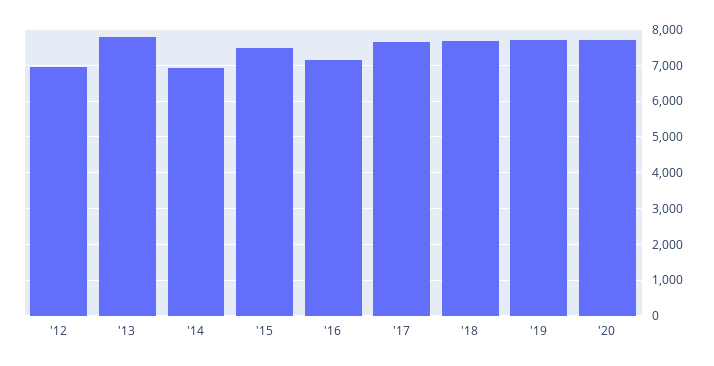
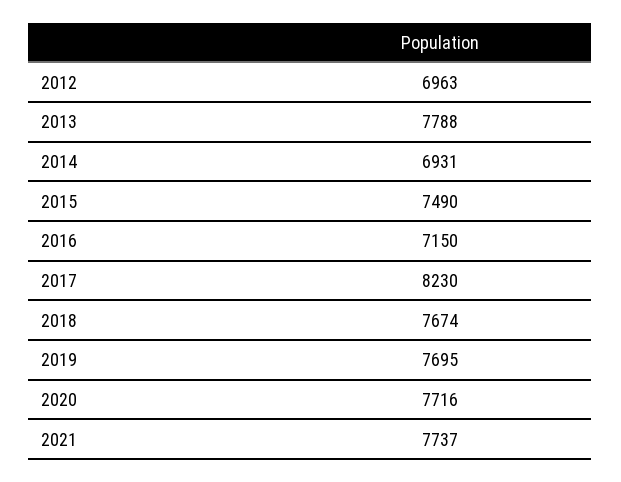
'17: 7600 -> 8230
2021: none -> 7737

